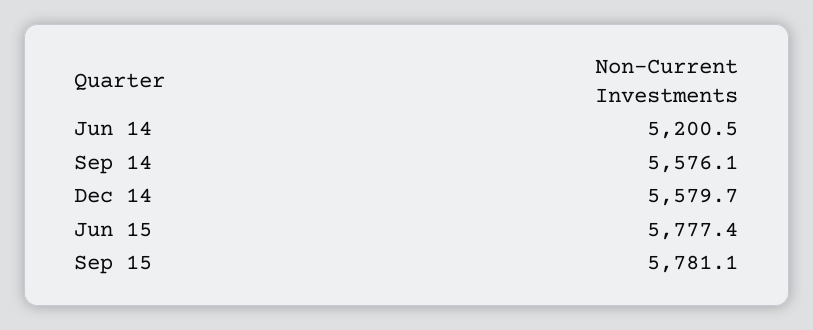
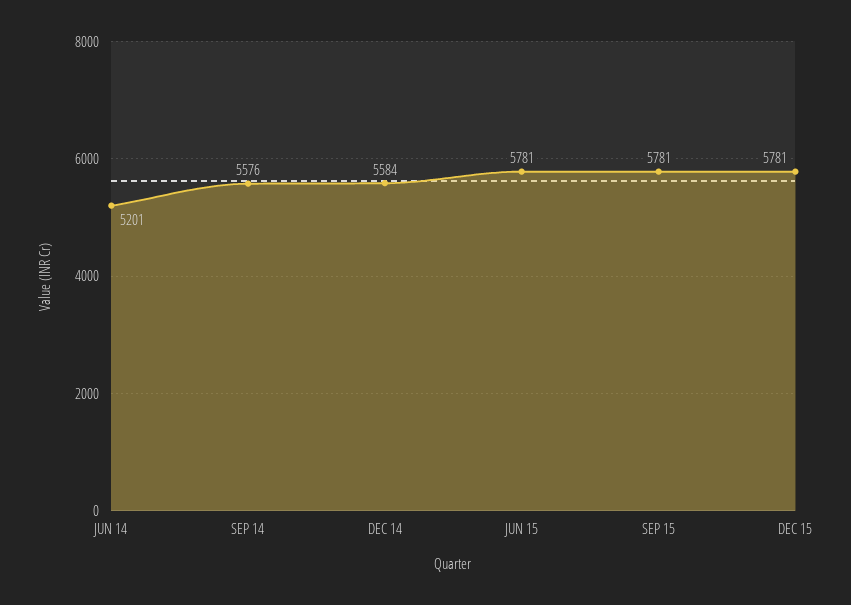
Dec 14: 5579.7 -> 5584
Jun 15: 5777.4 -> 5781
DEC 15: none -> 5781

